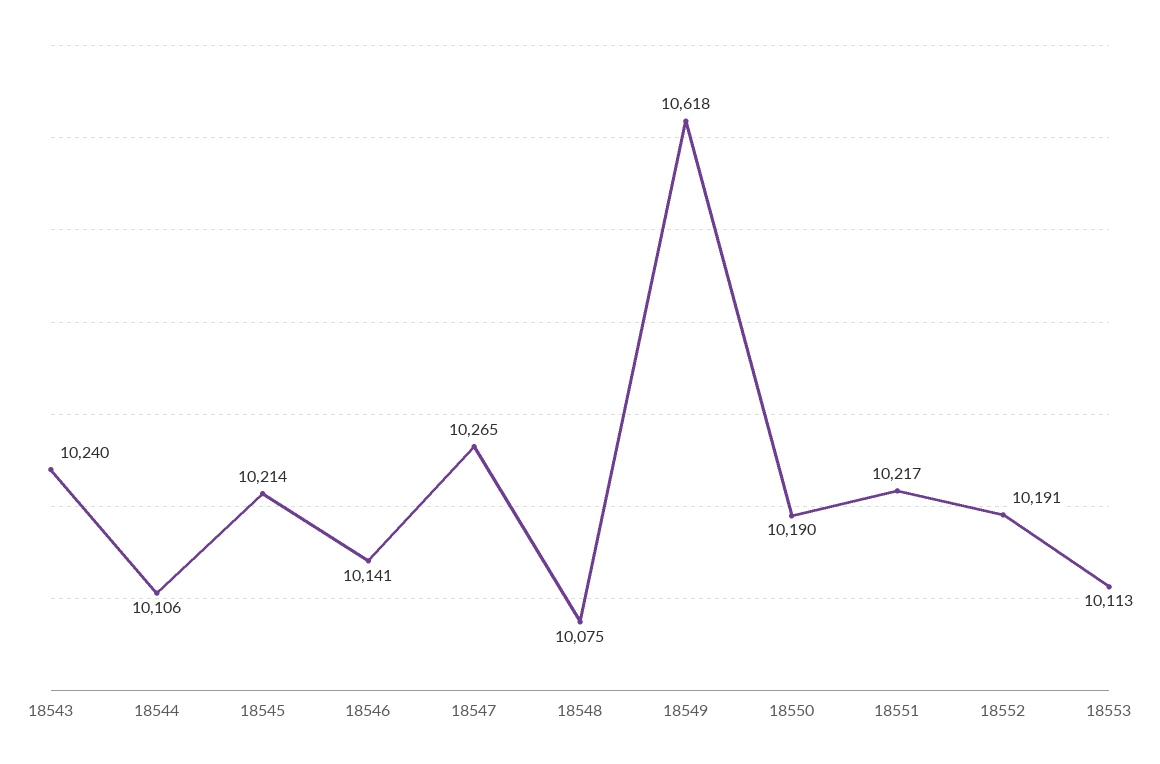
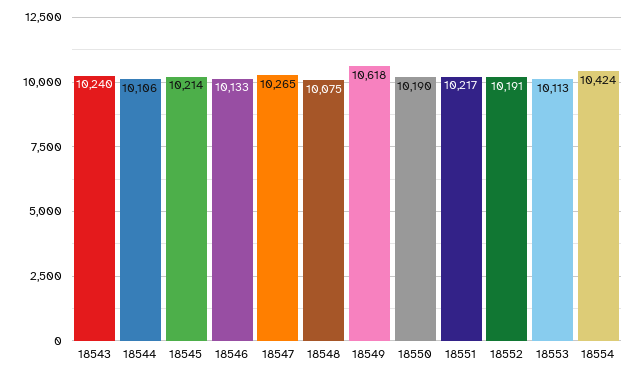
18546: 10141 -> 10133
18554: none -> 10424

